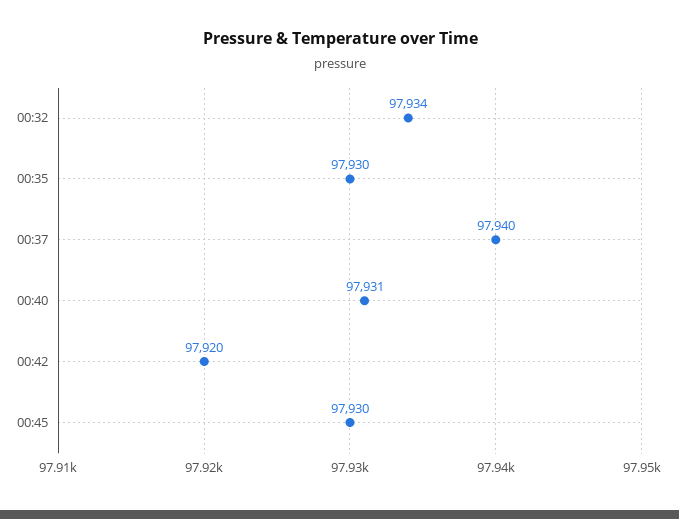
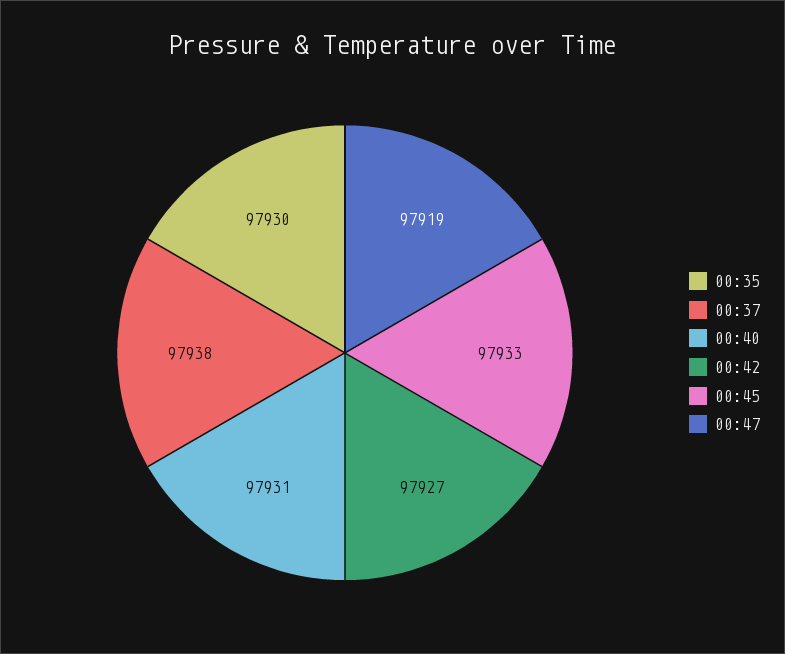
00:32: 97934 -> none
00:37: 97940 -> 97938
00:42: 97920 -> 97927
00:45: 97930 -> 97933
00:47: none -> 97919

